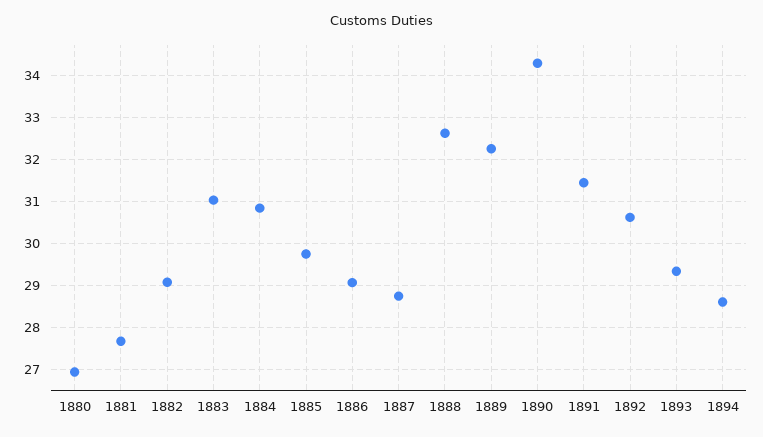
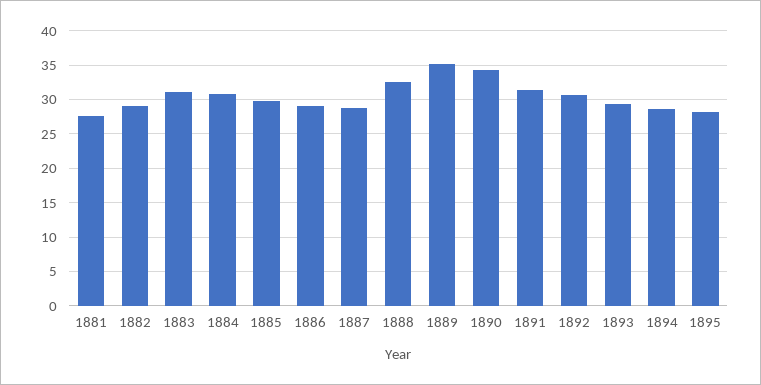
1880: 27 -> none
1889: 32.2 -> 35
1895: none -> 28

